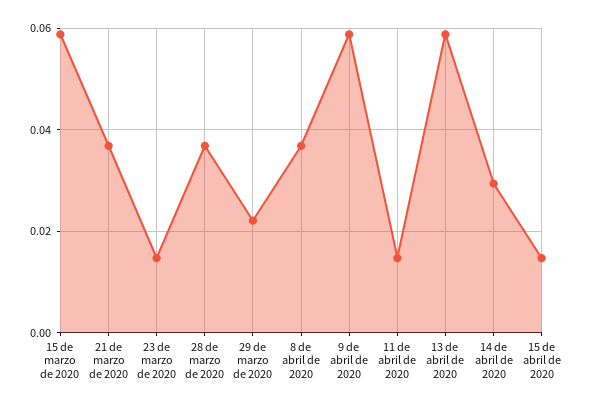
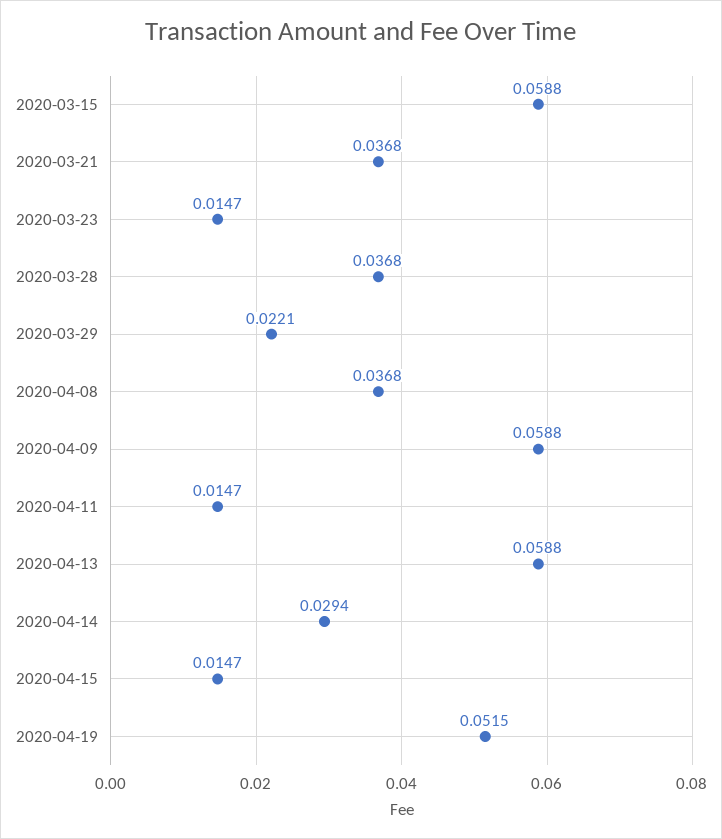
2020-04-19: none -> 0.0515

